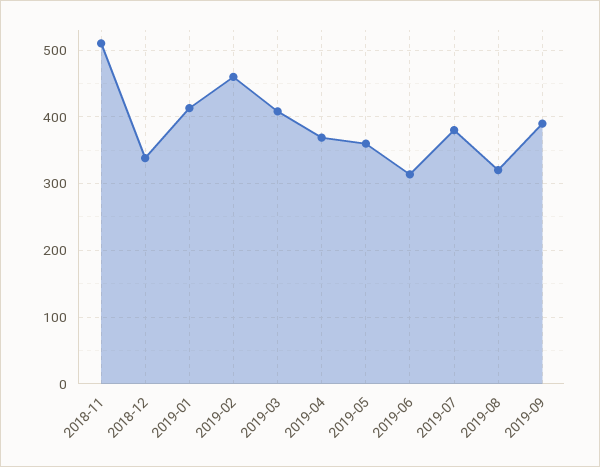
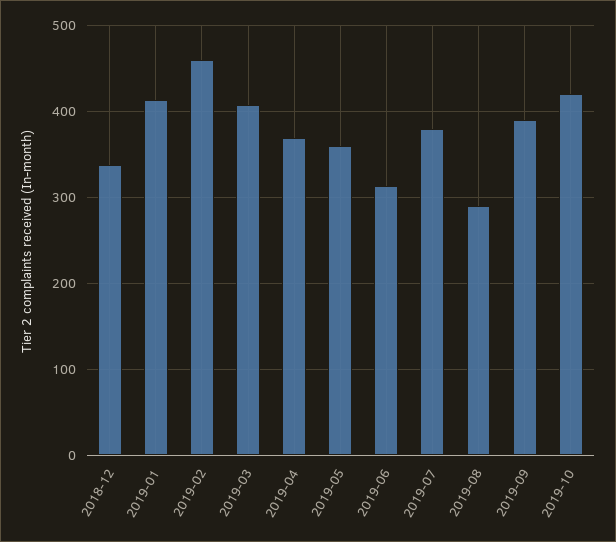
2018-11: 510 -> none
2019-08: 320 -> 290
2019-10: none -> 420

